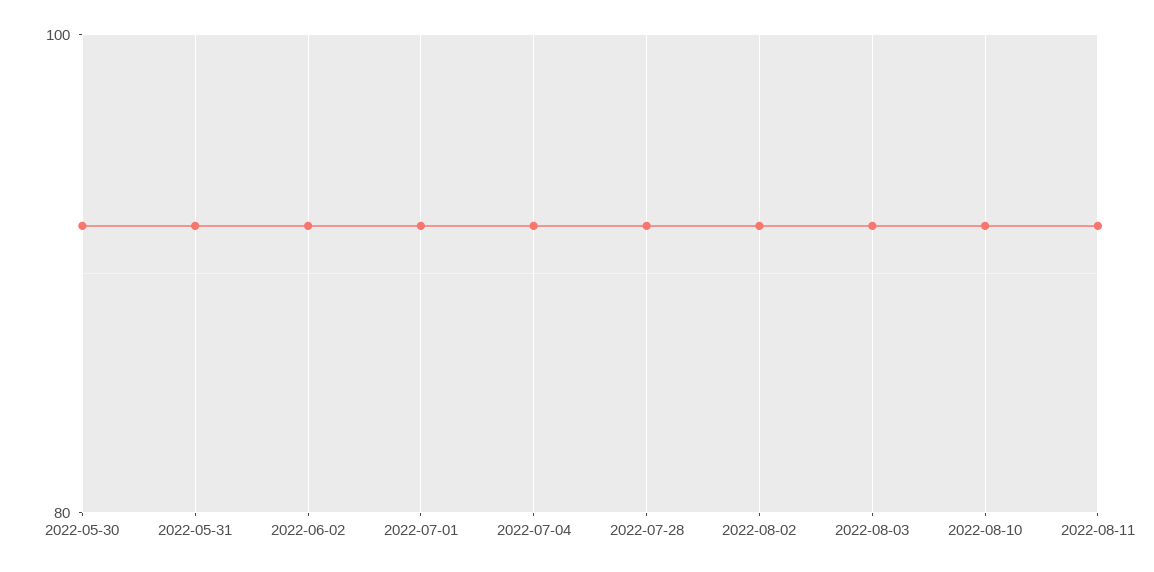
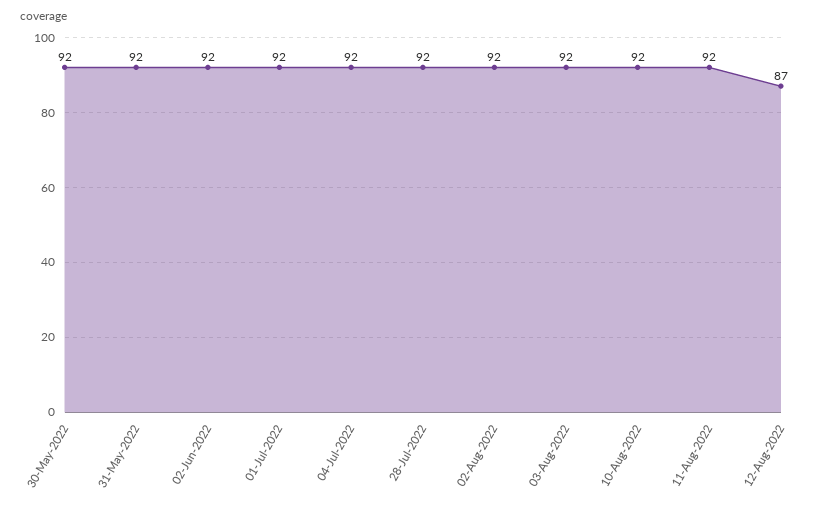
12-Aug-2022: none -> 87

